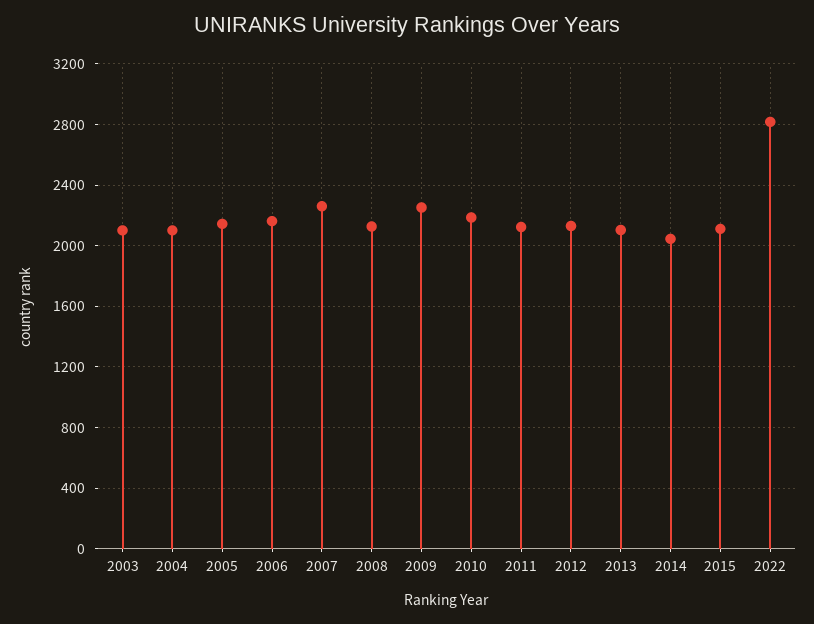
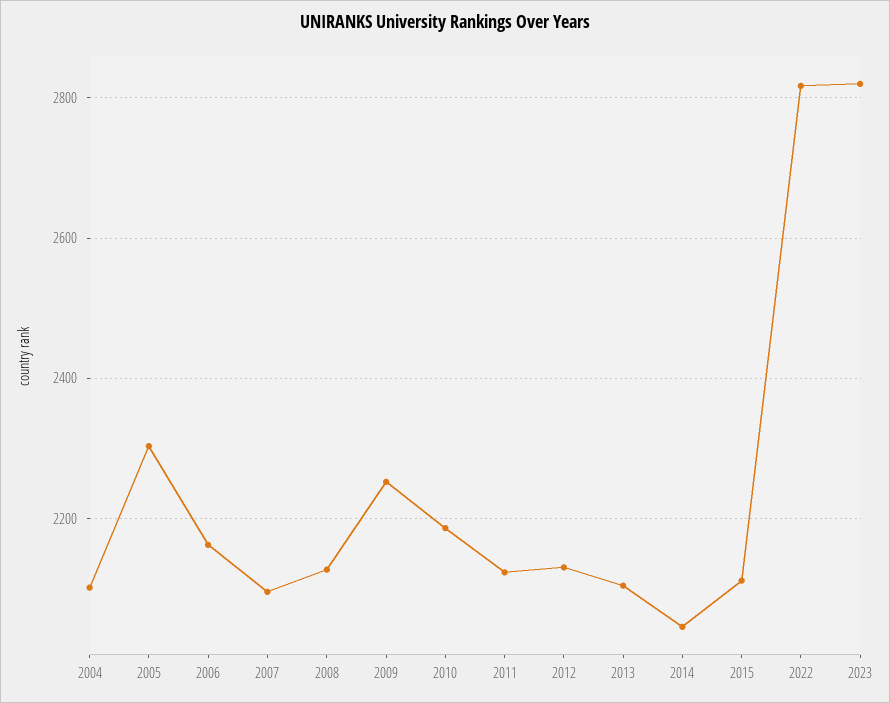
2003: 2100 -> none
2005: 2150 -> 2300
2007: 2250 -> 2100
2023: none -> 2820

